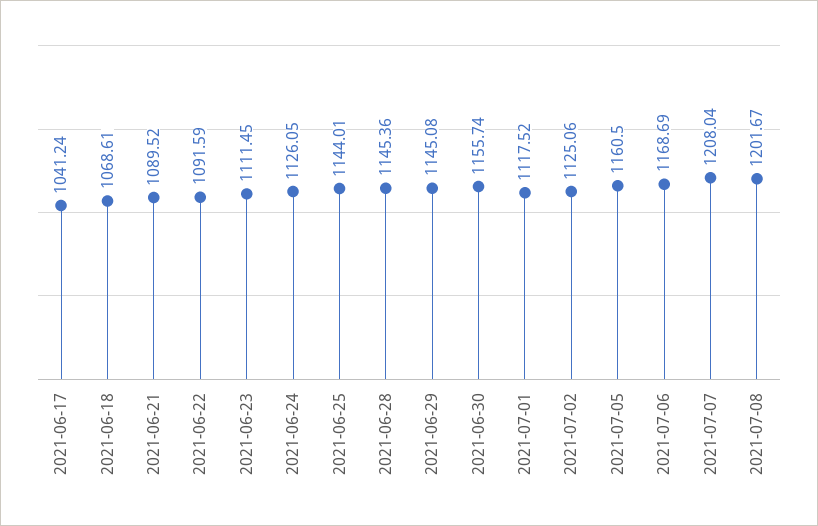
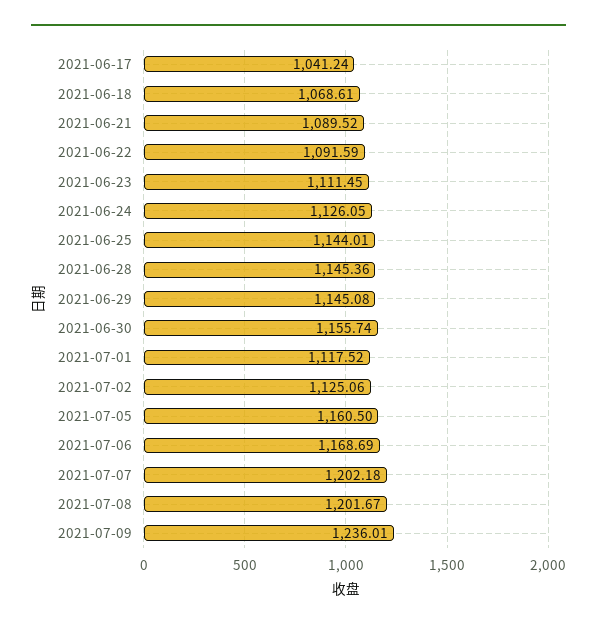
2021-07-07: 1208.04 -> 1202.18
2021-07-09: none -> 1236.01

